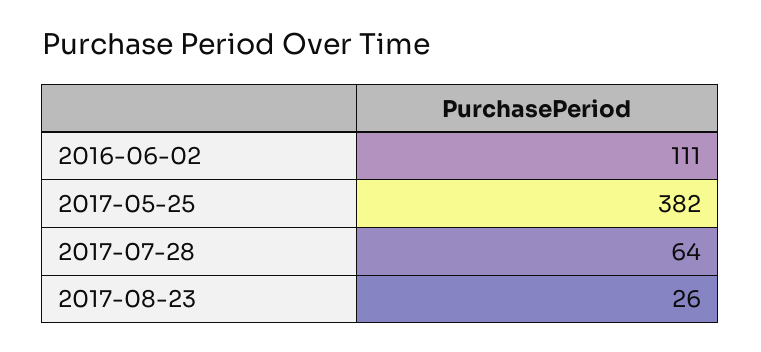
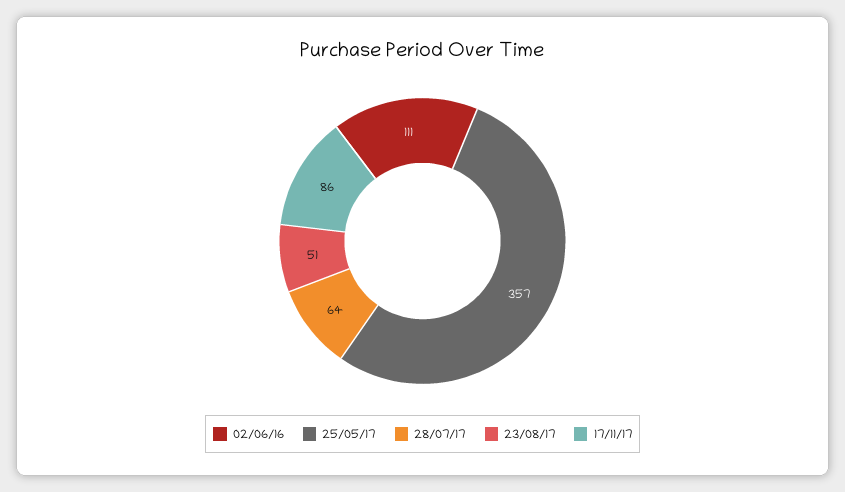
2017-05-25: 382 -> 357
2017-08-23: 26 -> 51
17/11/17: none -> 86

